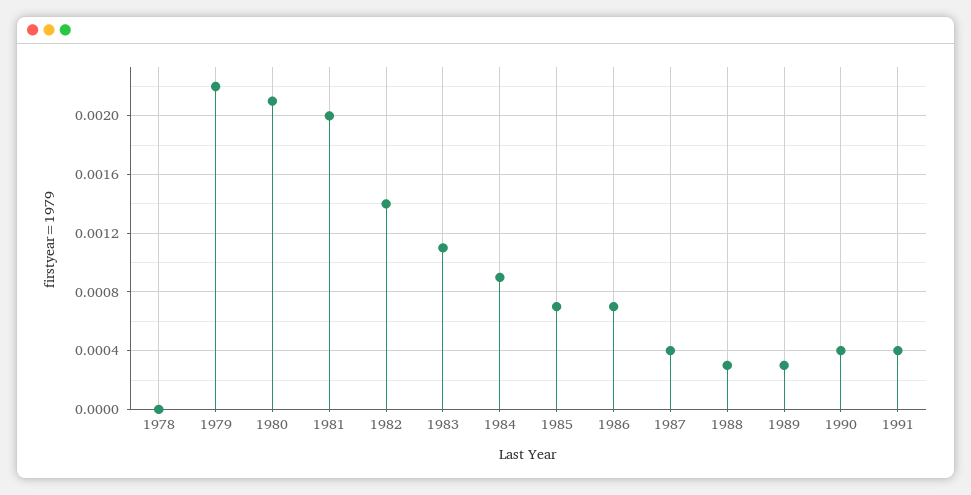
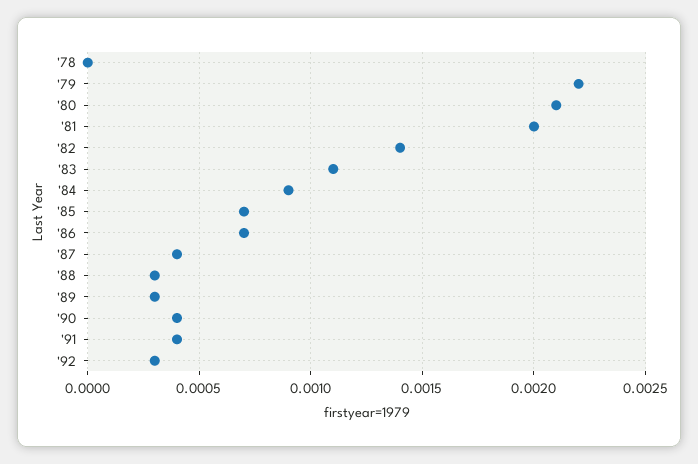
'92: none -> 0.0003

